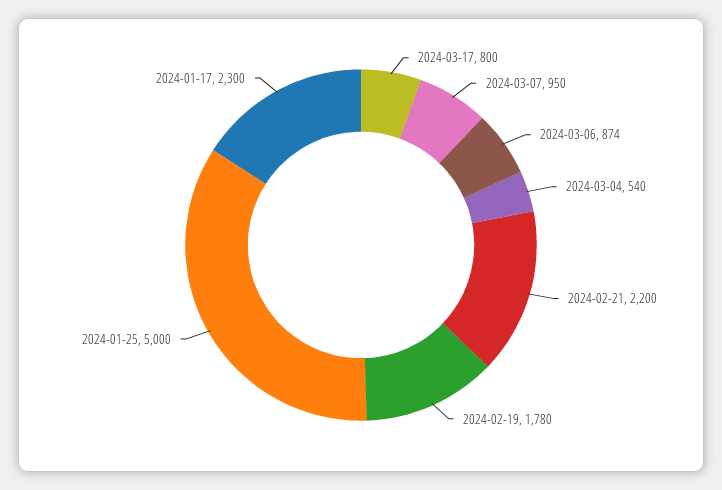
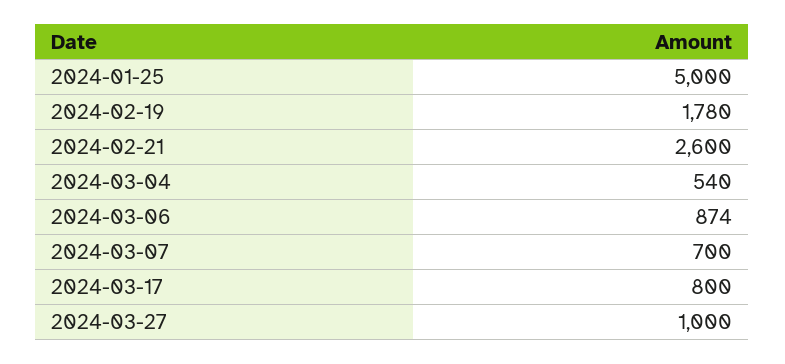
2024-03-07: 950 -> 700
2024-02-21: 2200 -> 2600
2024-01-17: 2300 -> none
2024-03-27: none -> 1000

